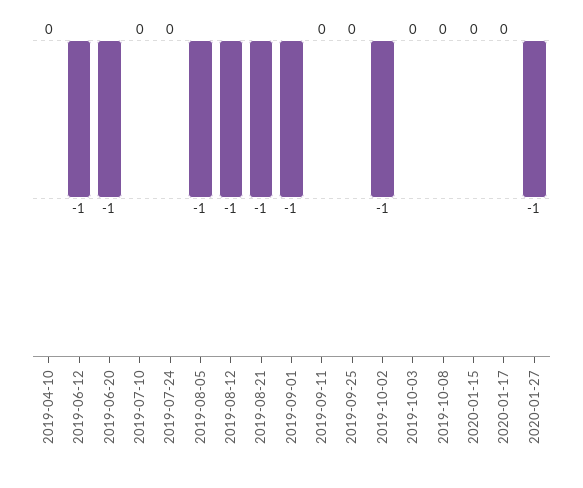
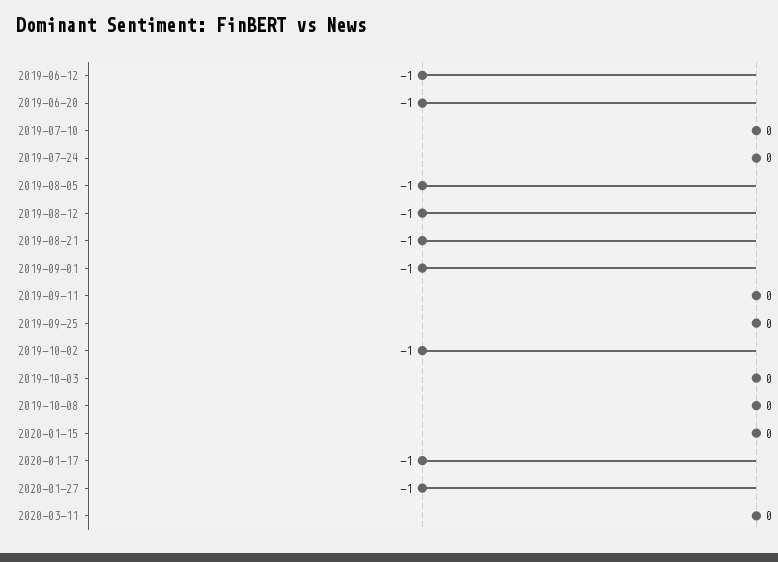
2019-04-10: 0 -> none
2020-01-17: 0 -> -1
2020-03-11: none -> 0

